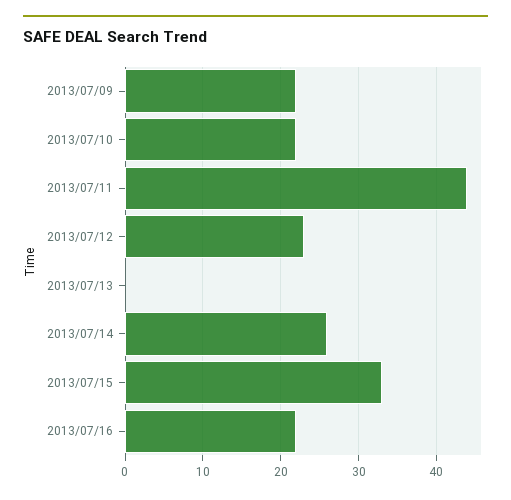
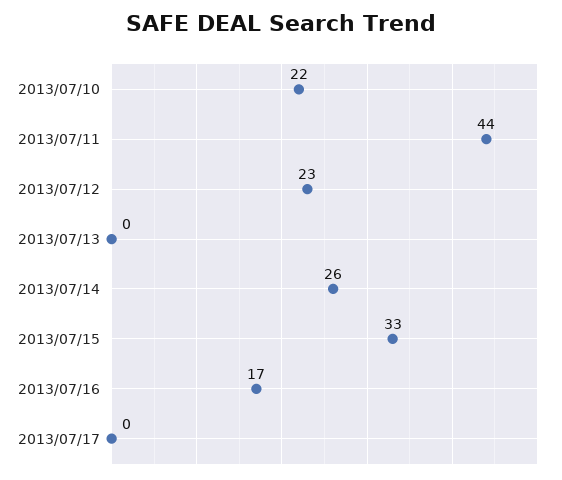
2013/07/09: 22 -> none
2013/07/16: 22 -> 17
2013/07/17: none -> 0

